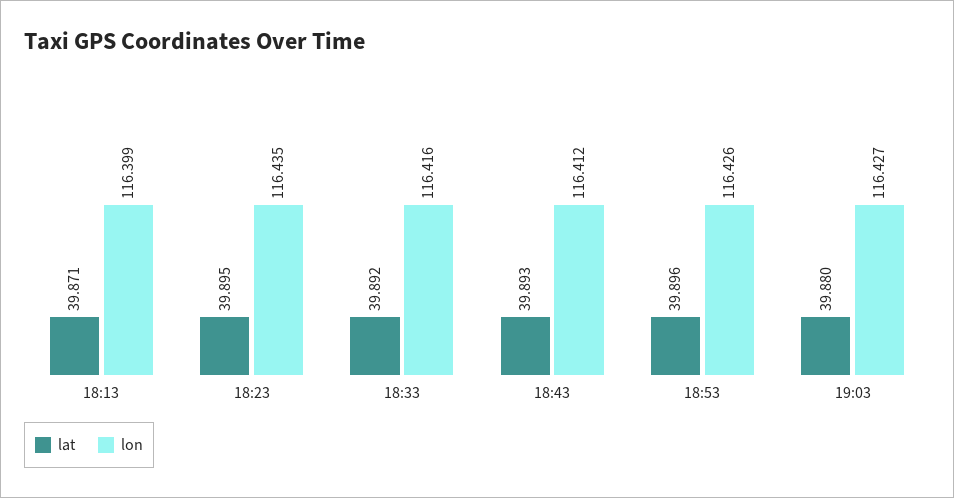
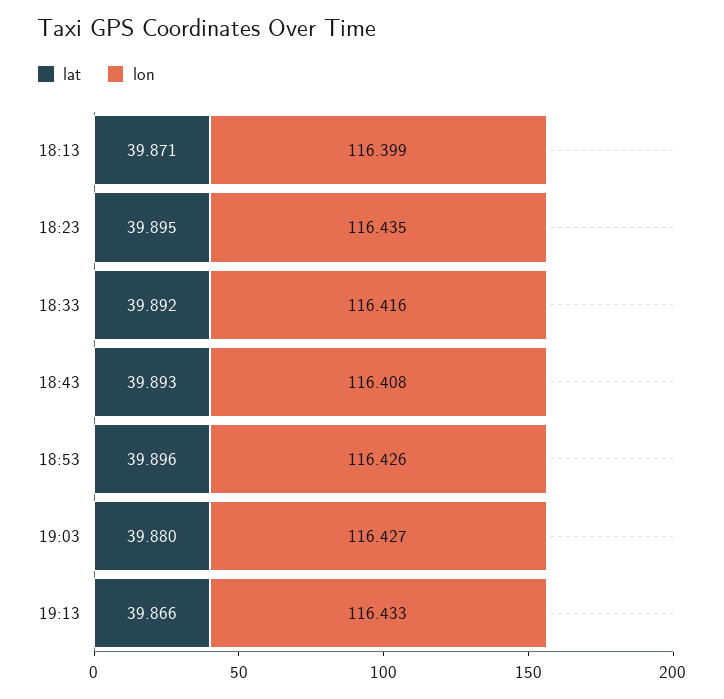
lon, 18:43: 116.412 -> 116.408
lat, 19:13: none -> 39.866
lon, 19:13: none -> 116.433

